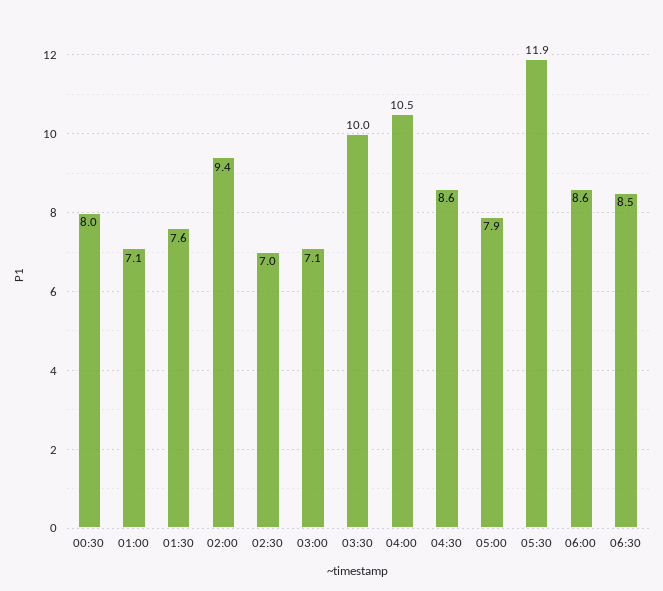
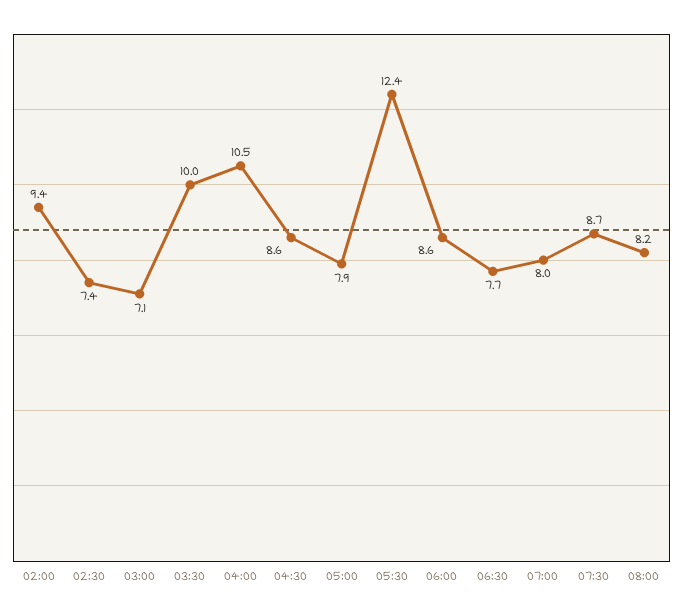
00:30: 8 -> none
01:00: 7.1 -> none
01:30: 7.6 -> none
02:30: 7 -> 7.4
05:30: 11.9 -> 12.4
06:30: 8.5 -> 7.7
07:00: none -> 8
07:30: none -> 8.7
08:00: none -> 8.2

